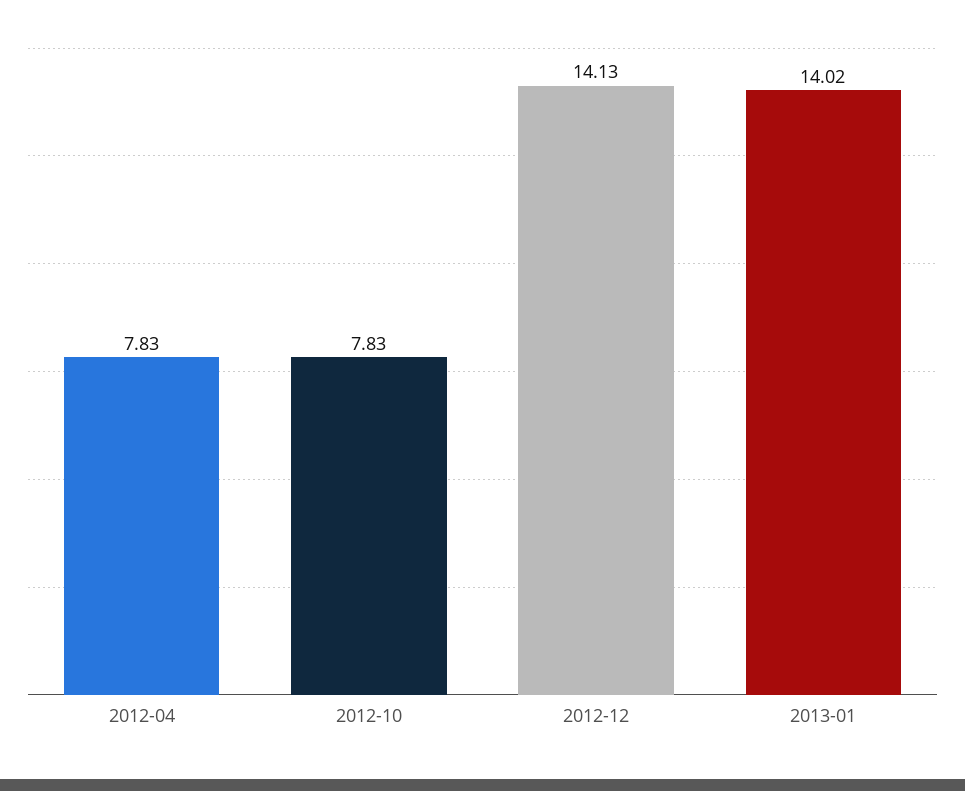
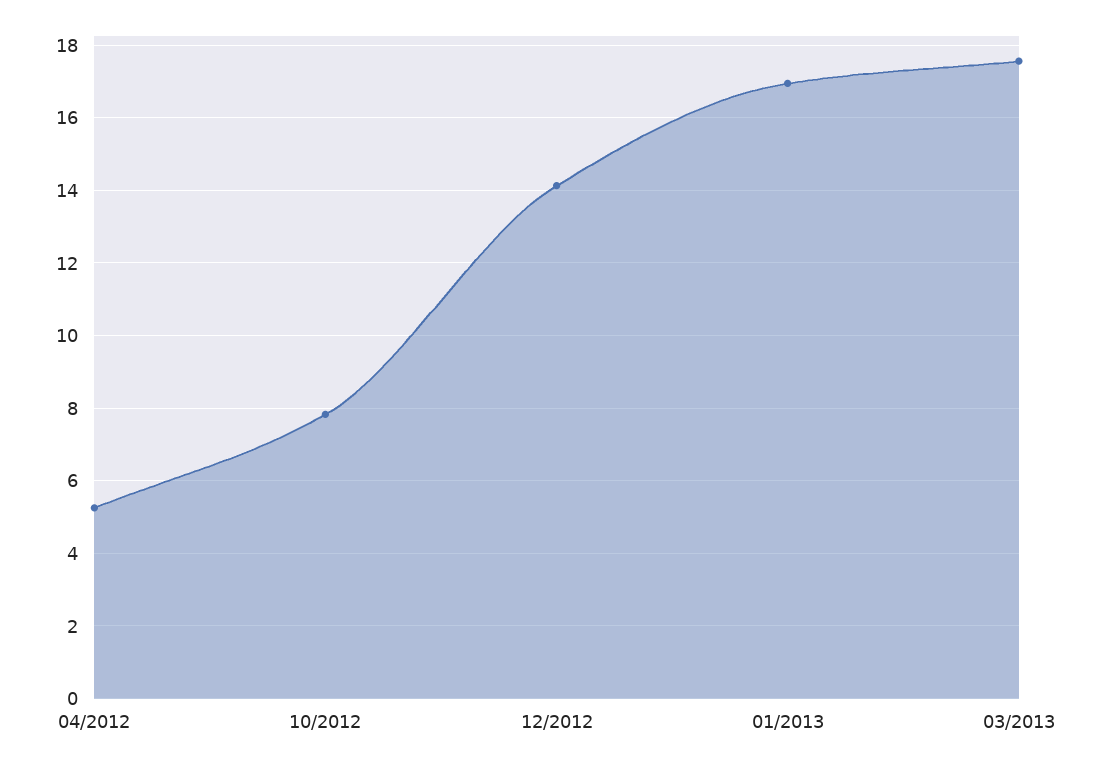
2012-04: 7.83 -> 5.2
2013-01: 14.02 -> 17
03/2013: none -> 17.6

